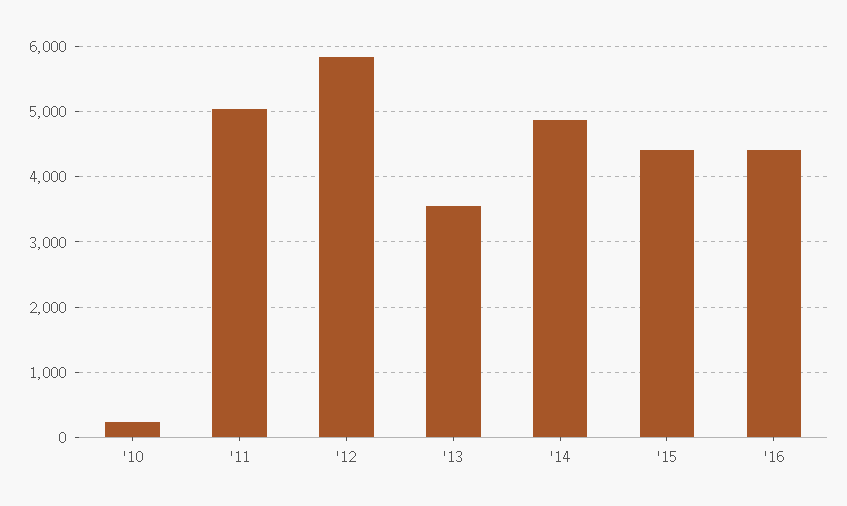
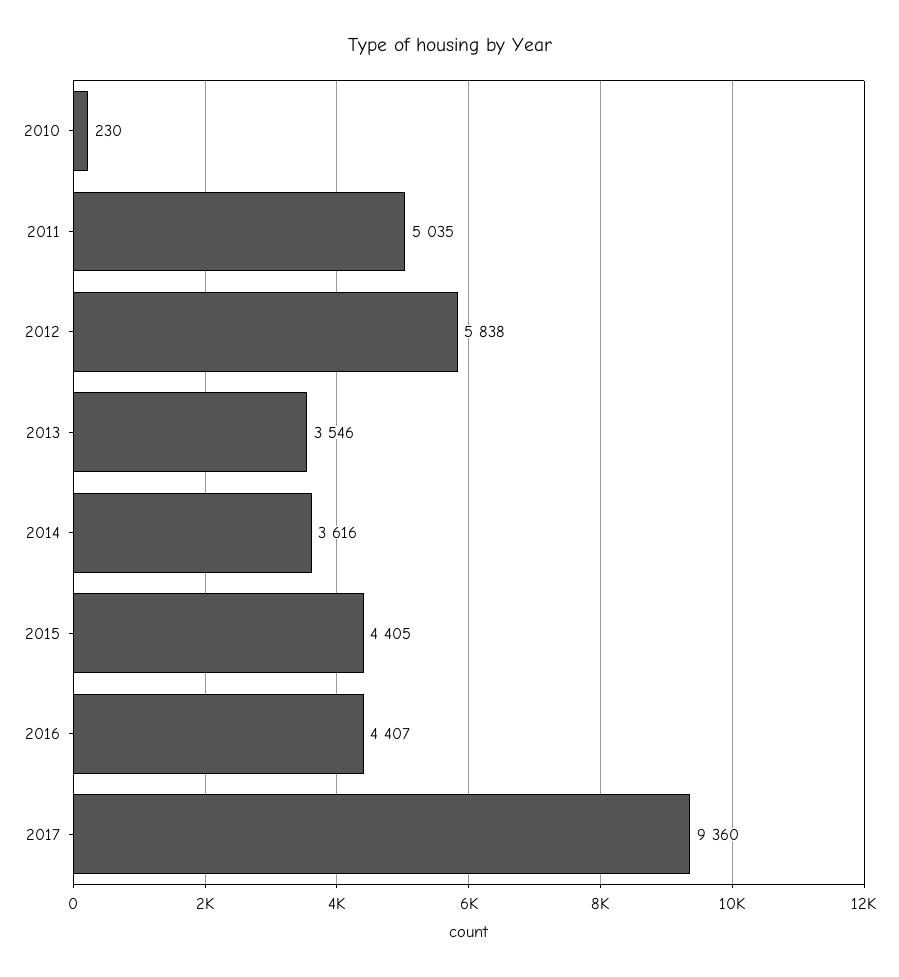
'14: 4900 -> 3616
2017: none -> 9360

